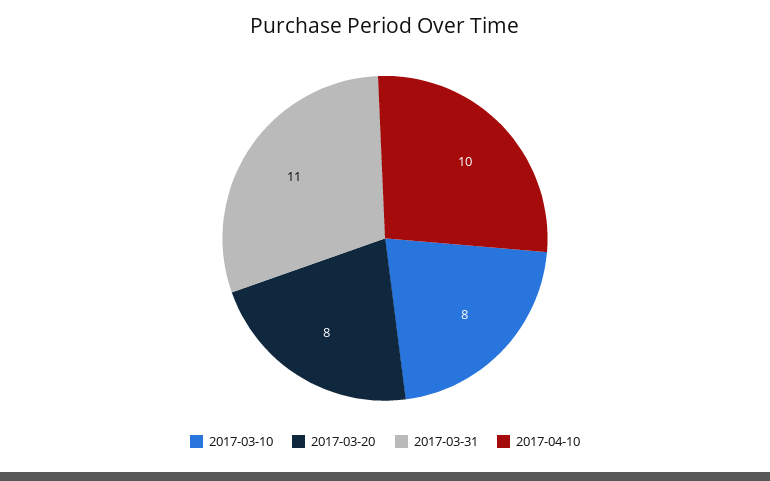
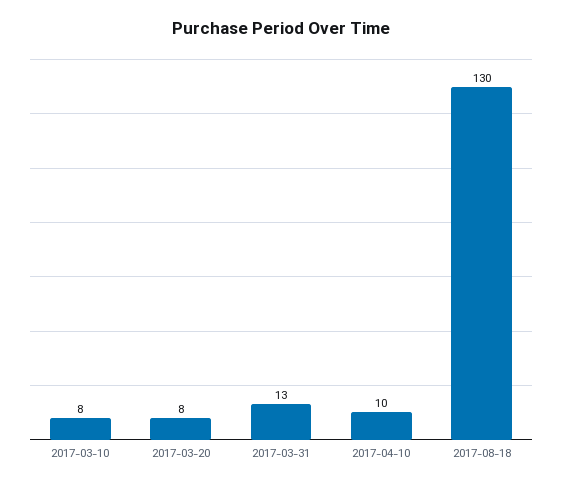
2017-03-31: 11 -> 13
2017-08-18: none -> 130

